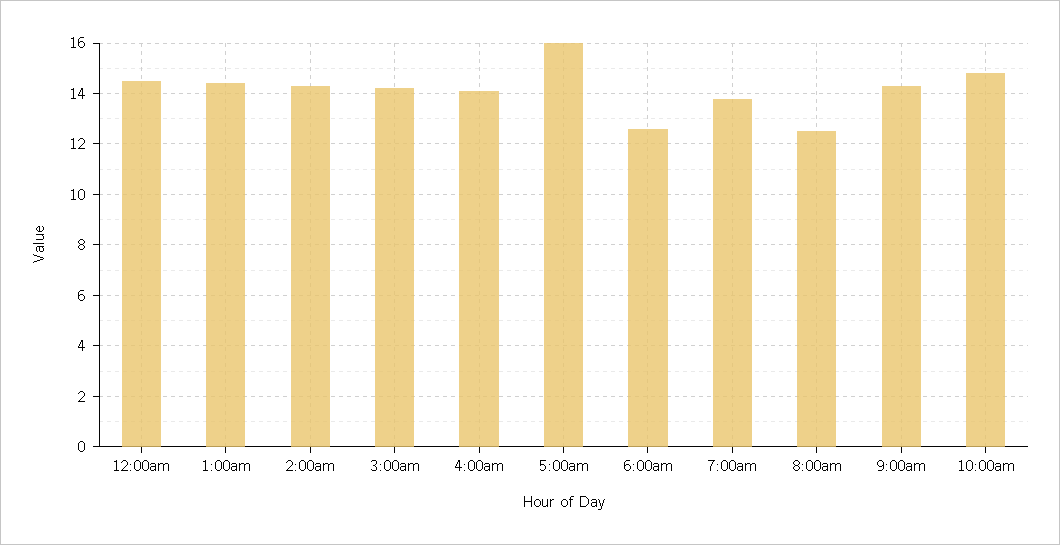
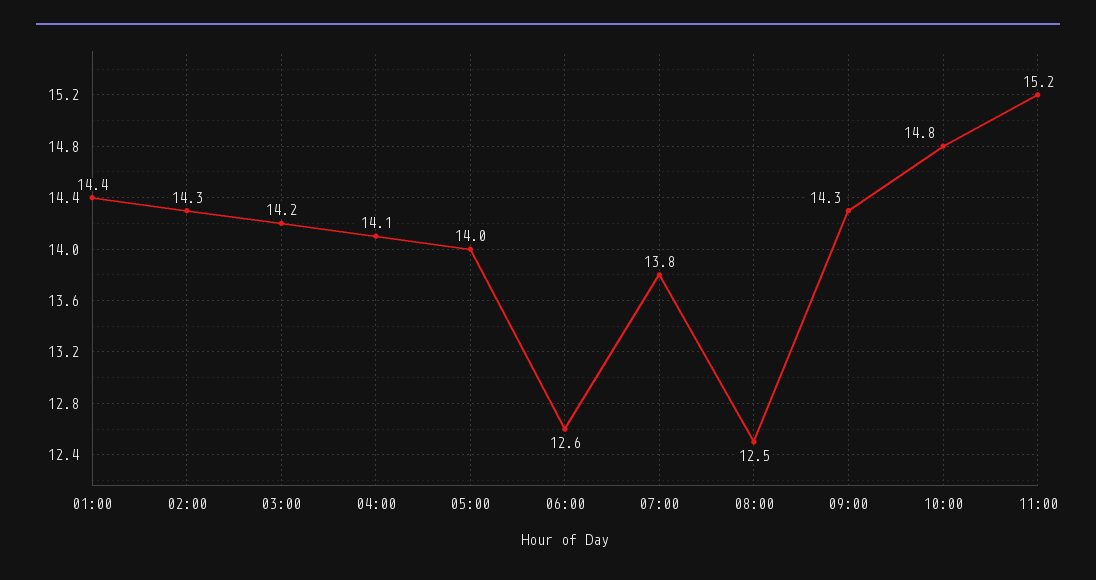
12:00am: 14.5 -> none
5:00am: 16 -> 14
11:00: none -> 15.2

